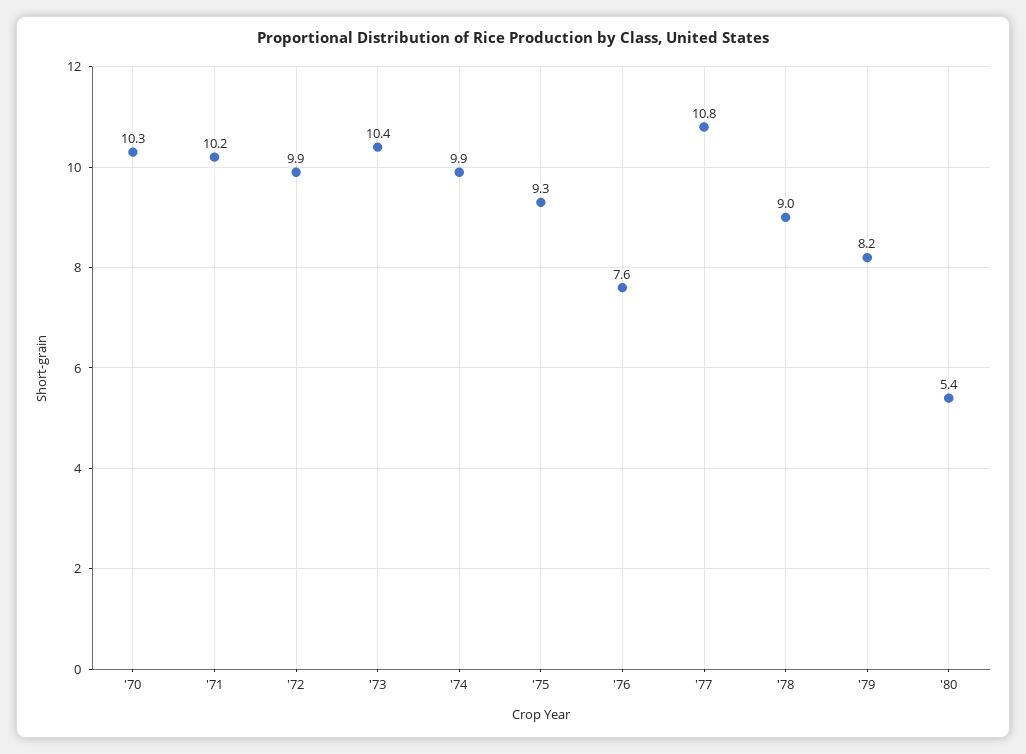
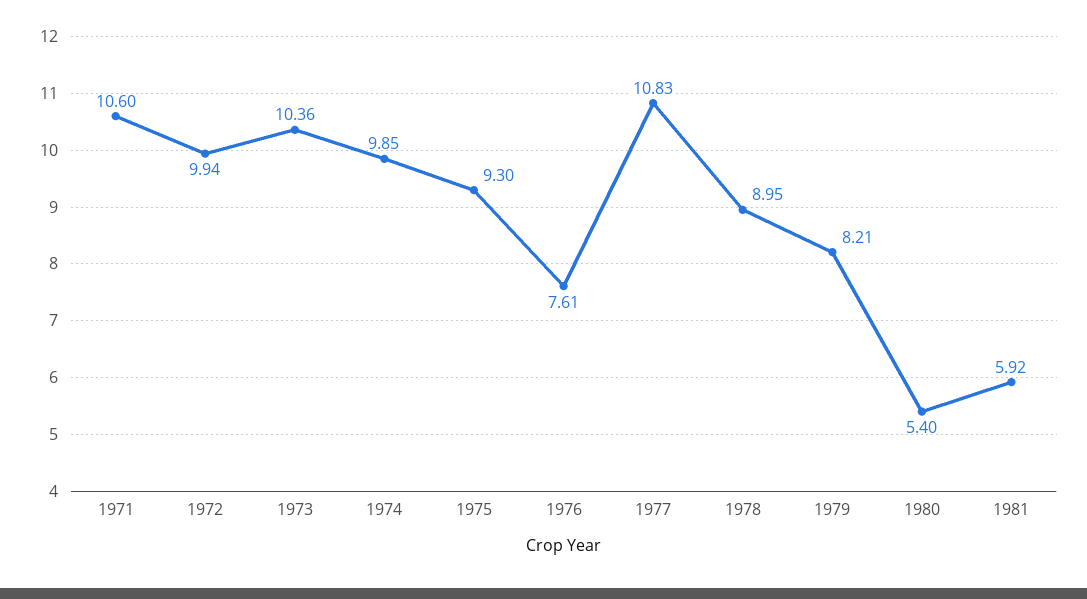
'70: 10.3 -> none
'71: 10.2 -> 10.6
1981: none -> 5.92

